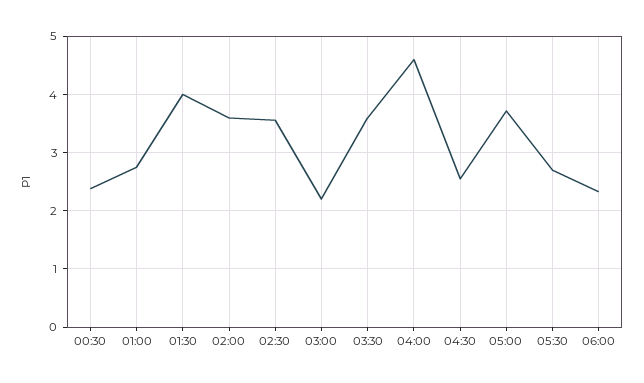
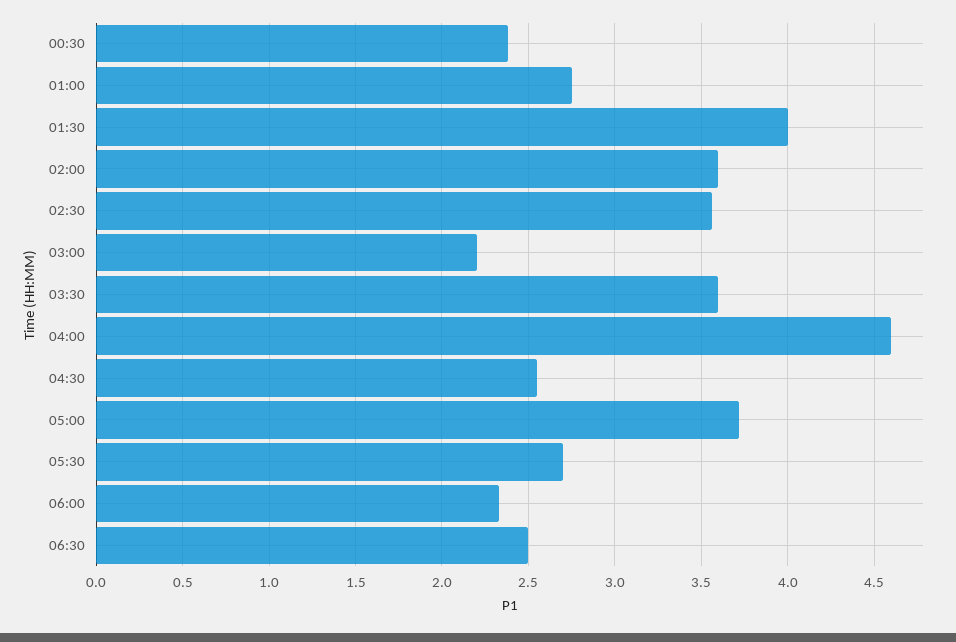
06:30: none -> 2.5

